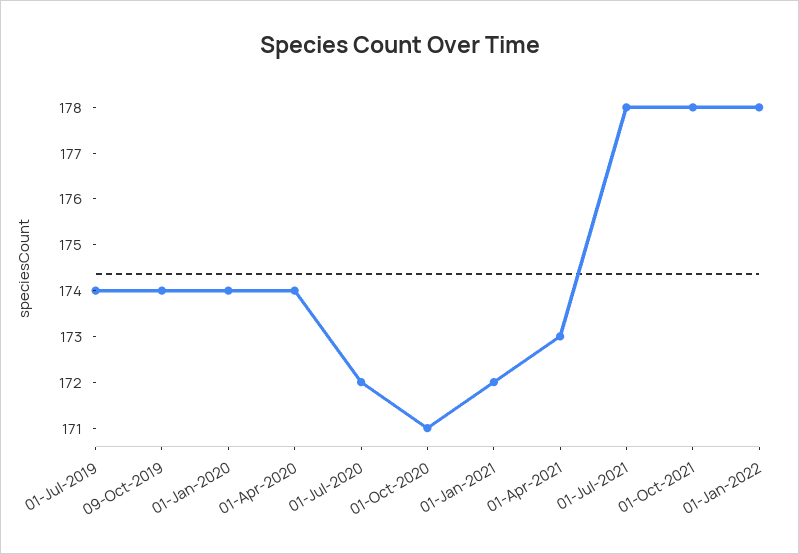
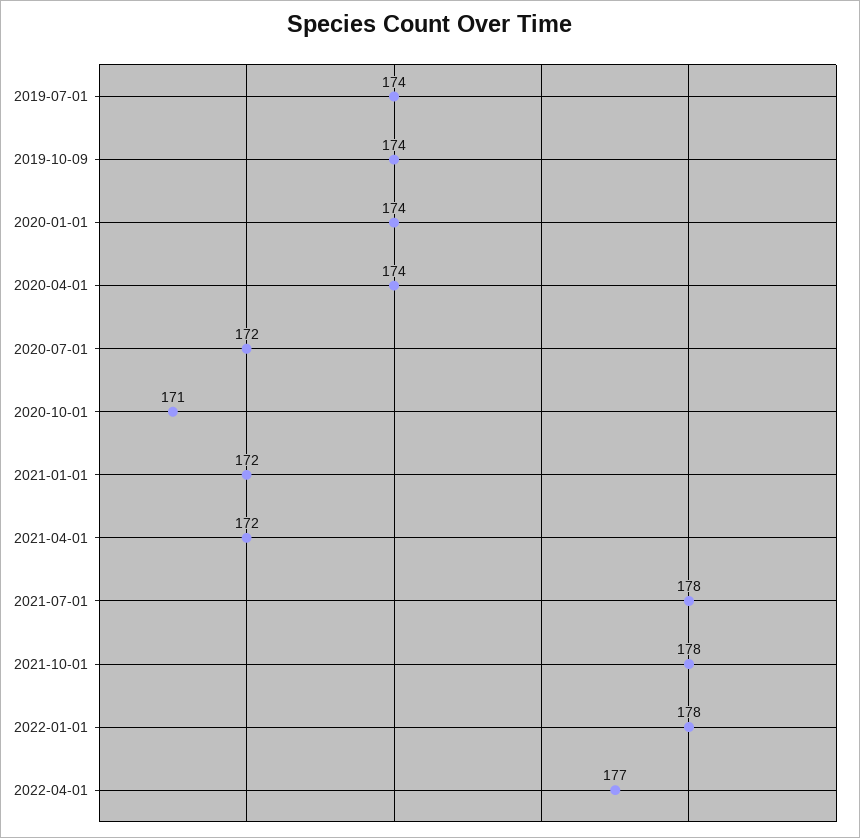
01-Apr-2021: 173 -> 172
2022-04-01: none -> 177

